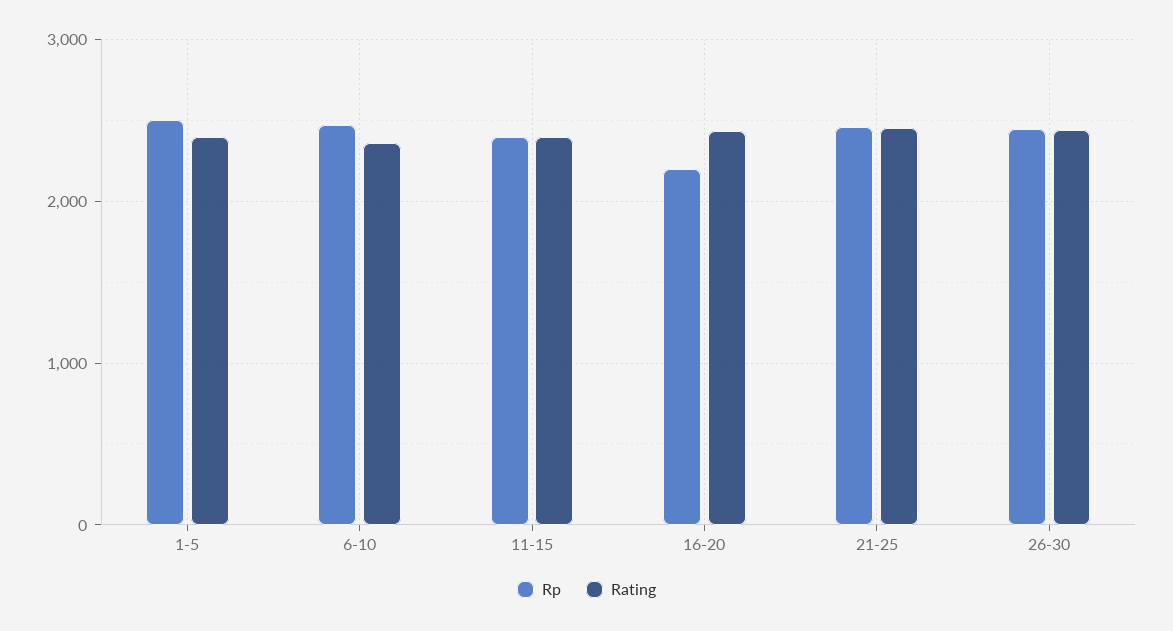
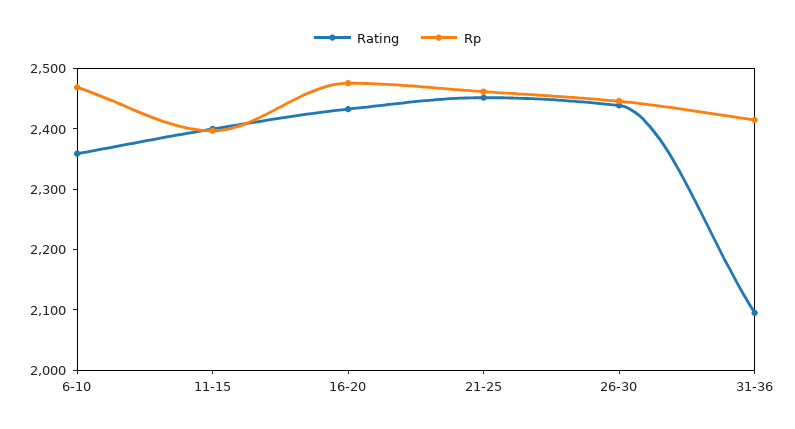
Rp, 1-5: 2500 -> none
Rating, 1-5: 2400 -> none
Rp, 16-20: 2200 -> 2480
Rating, 31-36: none -> 2100
Rp, 31-36: none -> 2420

